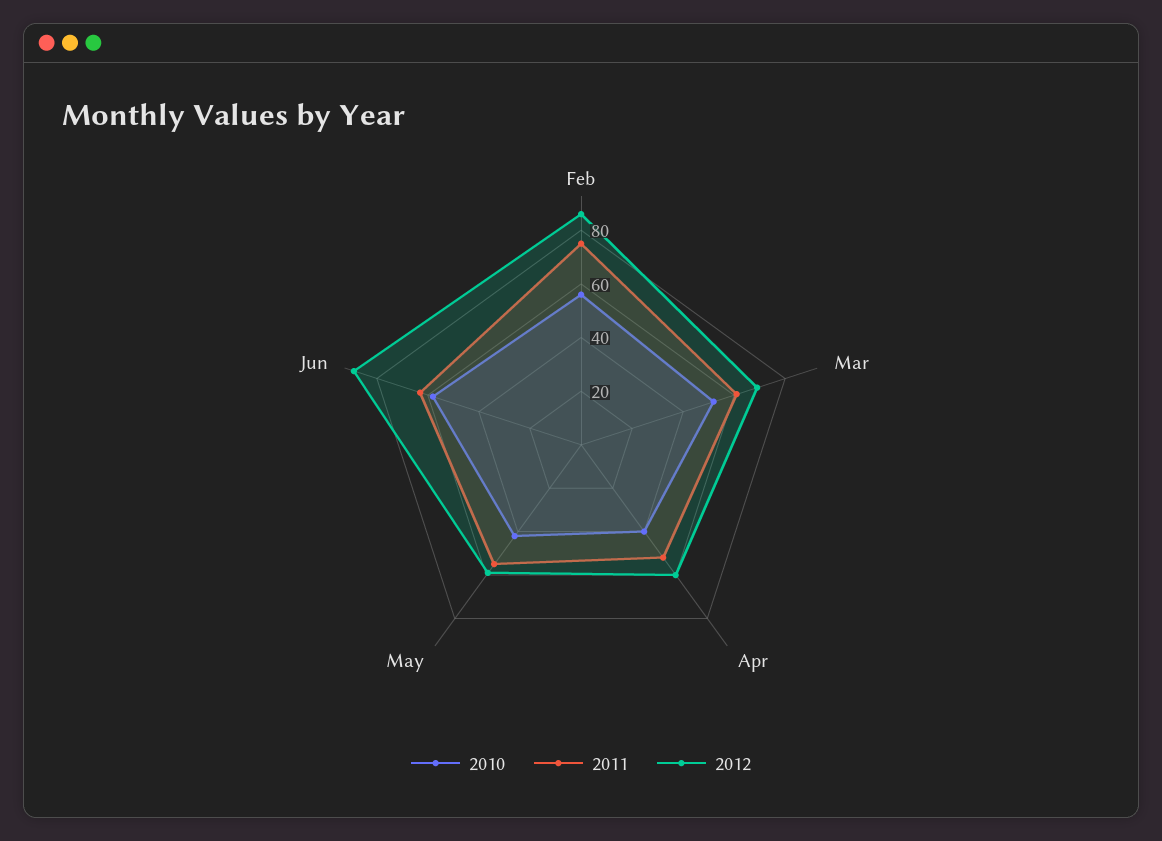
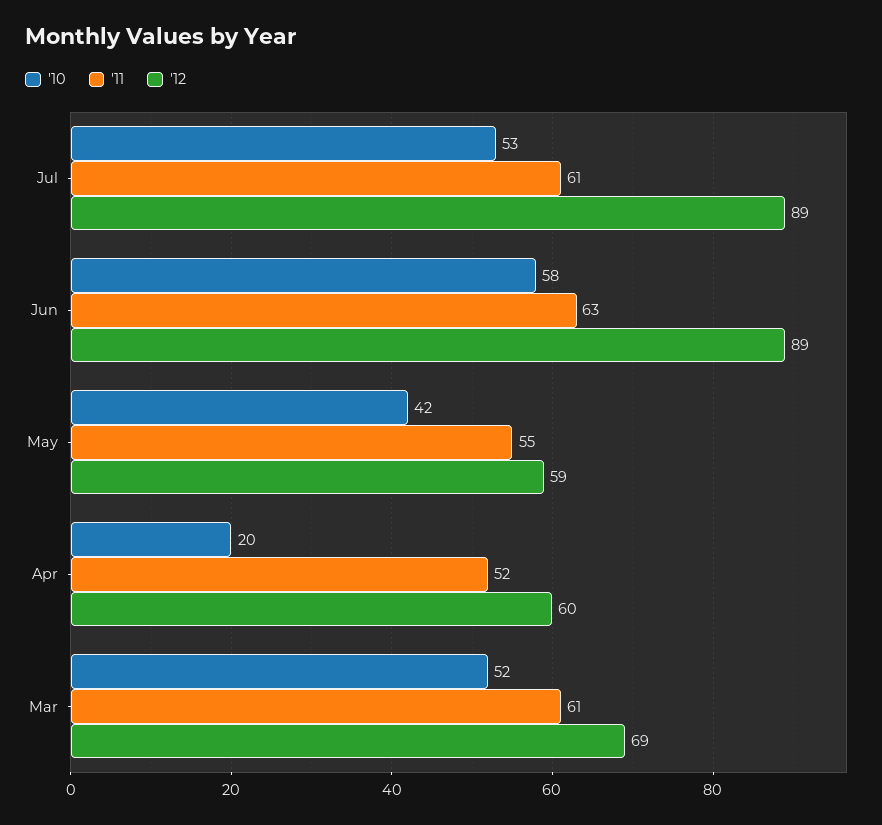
2010, Feb: 55 -> none
2011, Feb: 75 -> none
2012, Feb: 85 -> none
2010, Apr: 40 -> 20
2010, Jul: none -> 53
2011, Jul: none -> 61
2012, Jul: none -> 89

